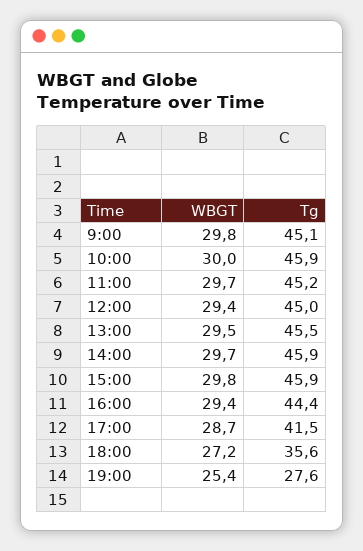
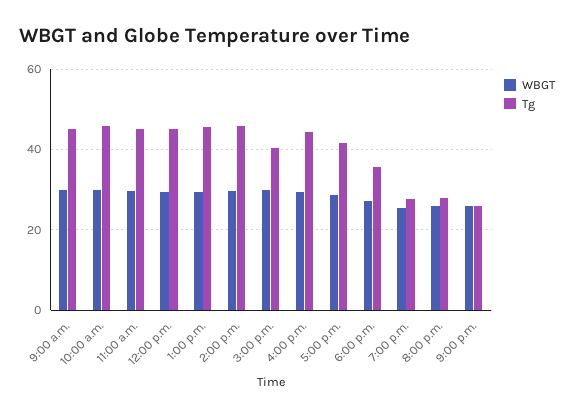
Tg, 15:00: 45.9 -> 40
WBGT, 8:00 p.m.: none -> 26
Tg, 8:00 p.m.: none -> 28
WBGT, 9:00 p.m.: none -> 26
Tg, 9:00 p.m.: none -> 26

